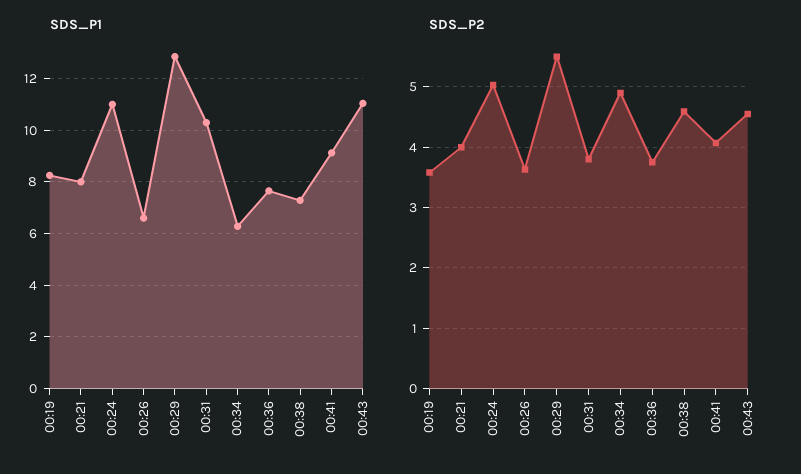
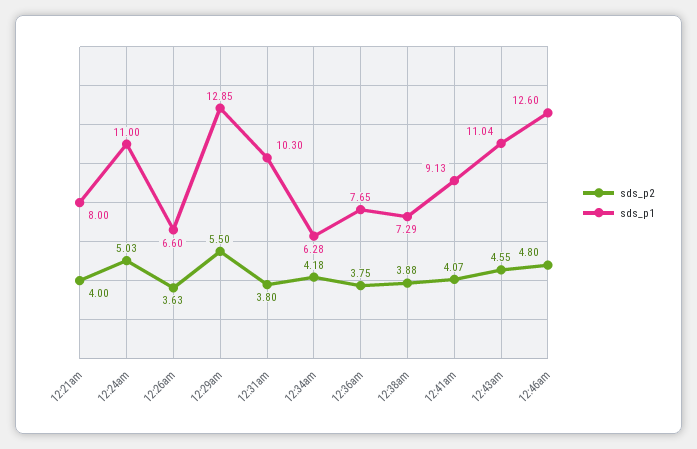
SDS_P1, 00:19: 8.25 -> none
SDS_P2, 00:19: 3.6 -> none
SDS_P2, 00:34: 4.9 -> 4.18
SDS_P2, 00:38: 4.6 -> 3.88
SDS_P2, 12:46am: none -> 4.8
SDS_P1, 12:46am: none -> 12.6

